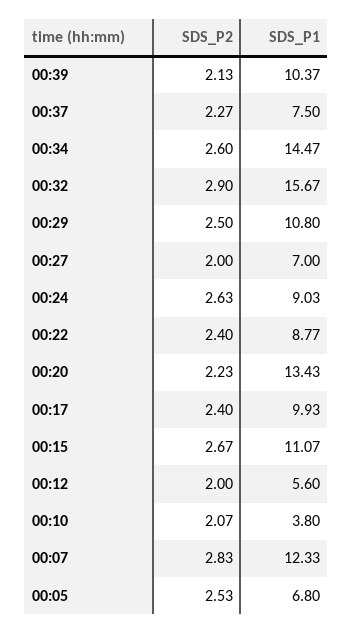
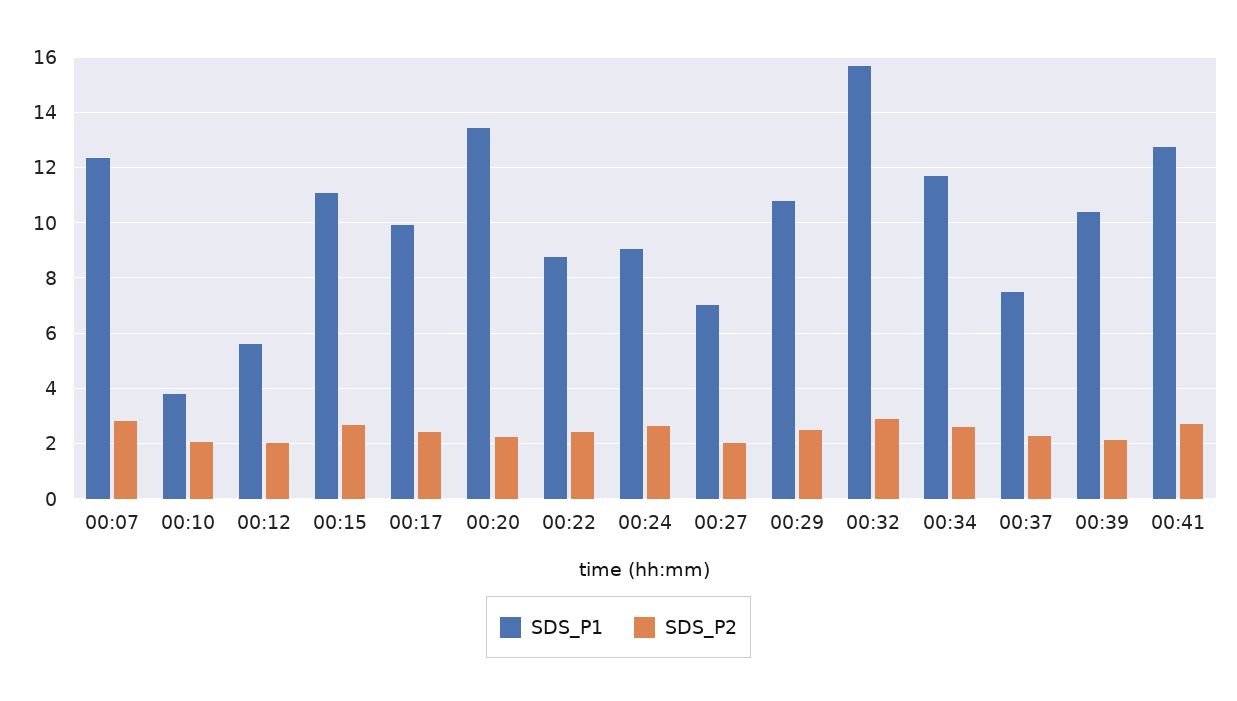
SDS_P1, 00:34: 14.47 -> 11.75
SDS_P2, 00:05: 2.53 -> none
SDS_P1, 00:05: 6.8 -> none
SDS_P1, 00:41: none -> 12.75
SDS_P2, 00:41: none -> 2.75

